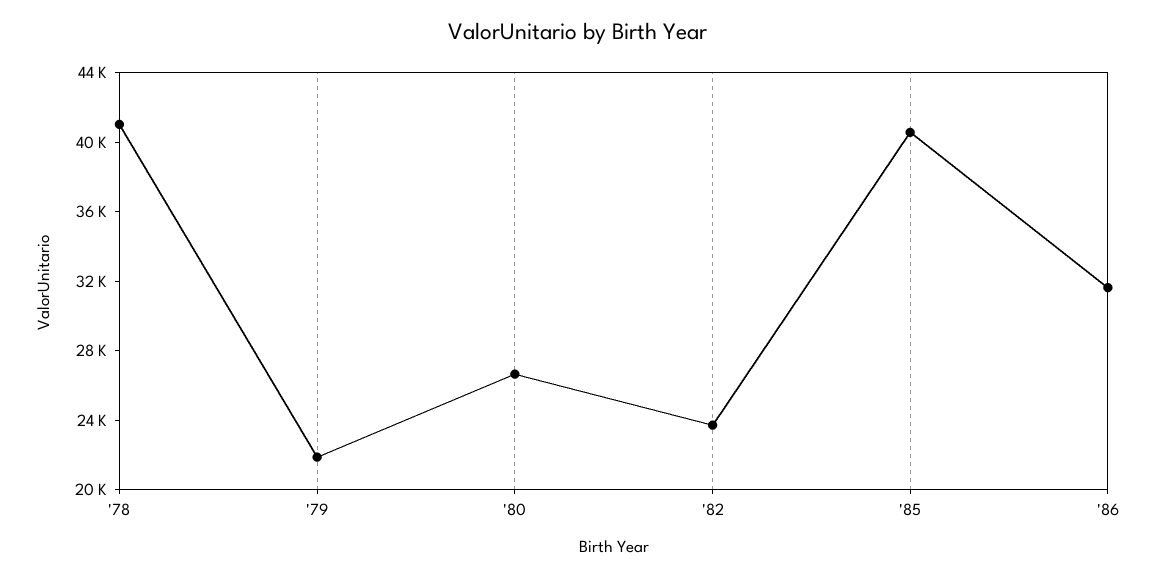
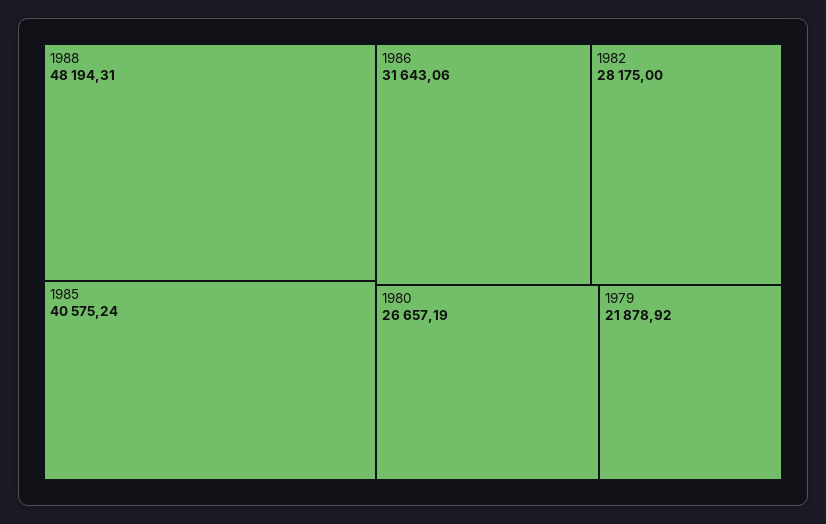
'78: 41000 -> none
'82: 24000 -> 28175
1988: none -> 48194.31

